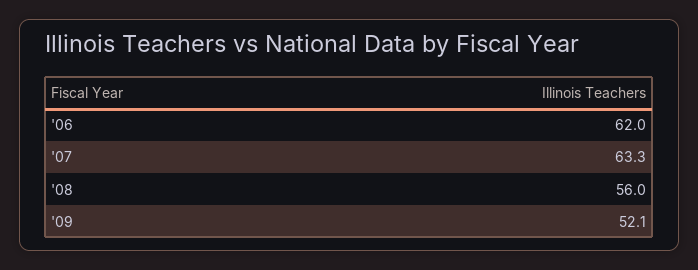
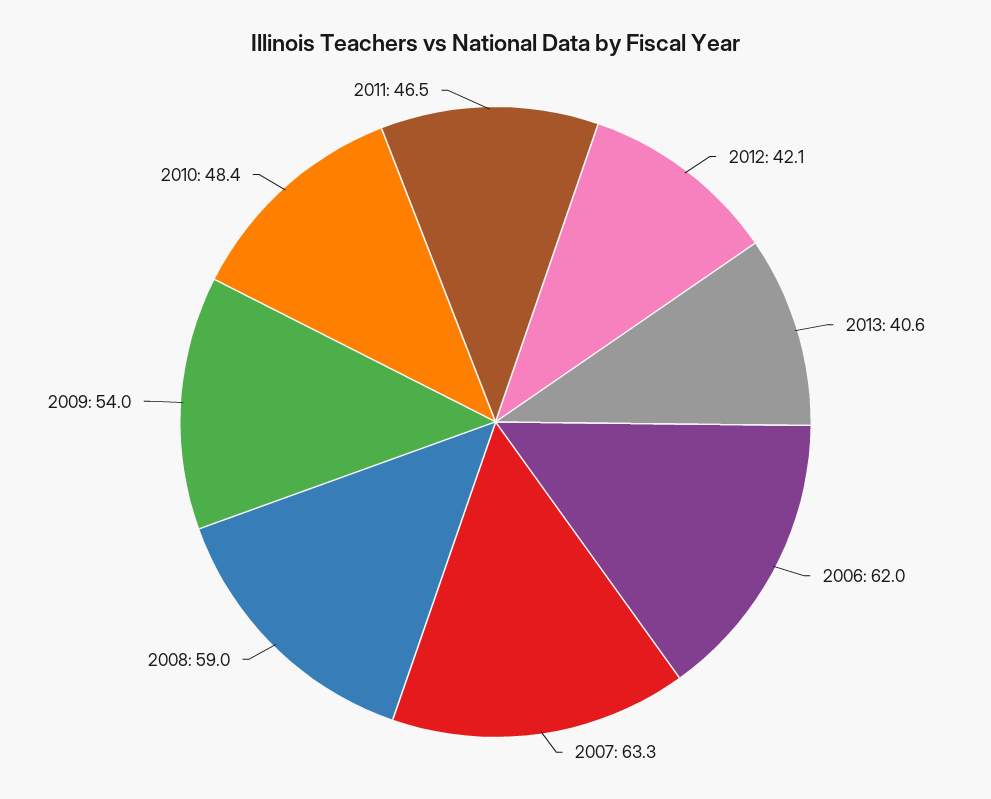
'08: 56 -> 59
'09: 52.1 -> 54
2012: none -> 42.1
2013: none -> 40.6
2010: none -> 48.4
2011: none -> 46.5

